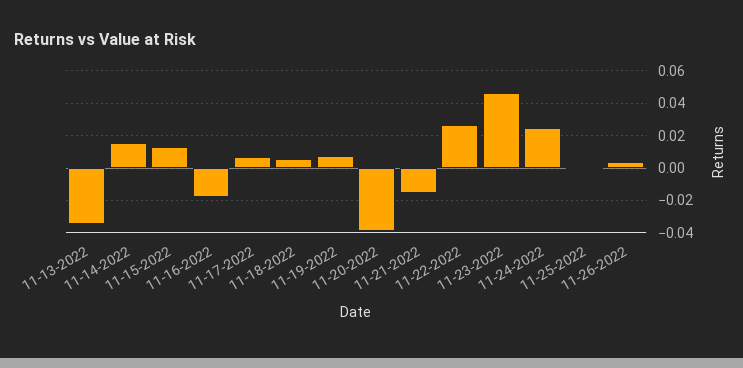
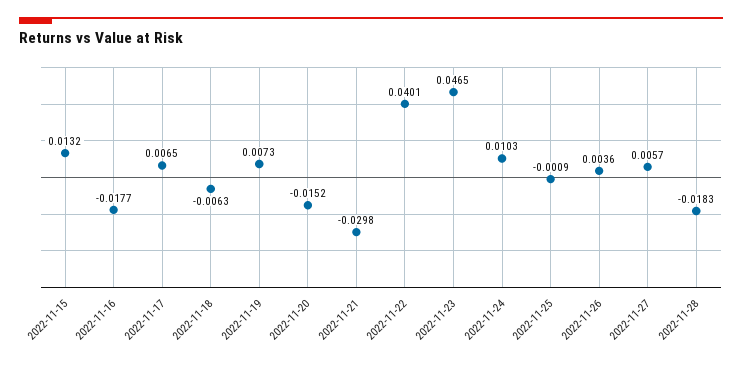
11-13-2022: -0.035 -> none
11-14-2022: 0.015 -> none
11-18-2022: 0.005 -> -0.0063
11-20-2022: -0.04 -> -0.0152
11-21-2022: -0.015 -> -0.0298
11-22-2022: 0.025 -> 0.0401
11-24-2022: 0.025 -> 0.0103
2022-11-27: none -> 0.0057
2022-11-28: none -> -0.0183

